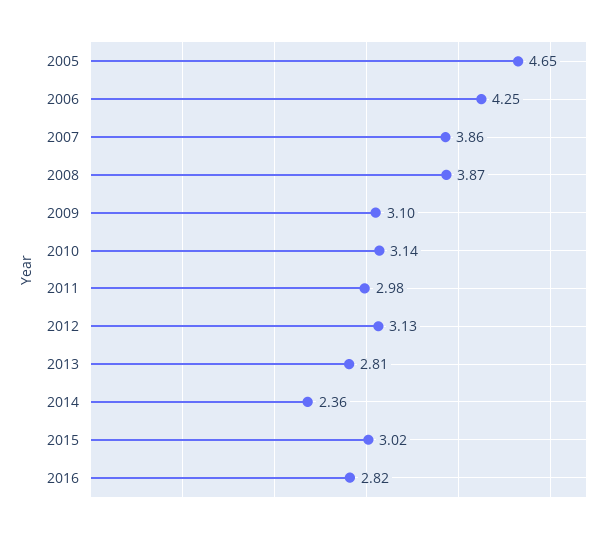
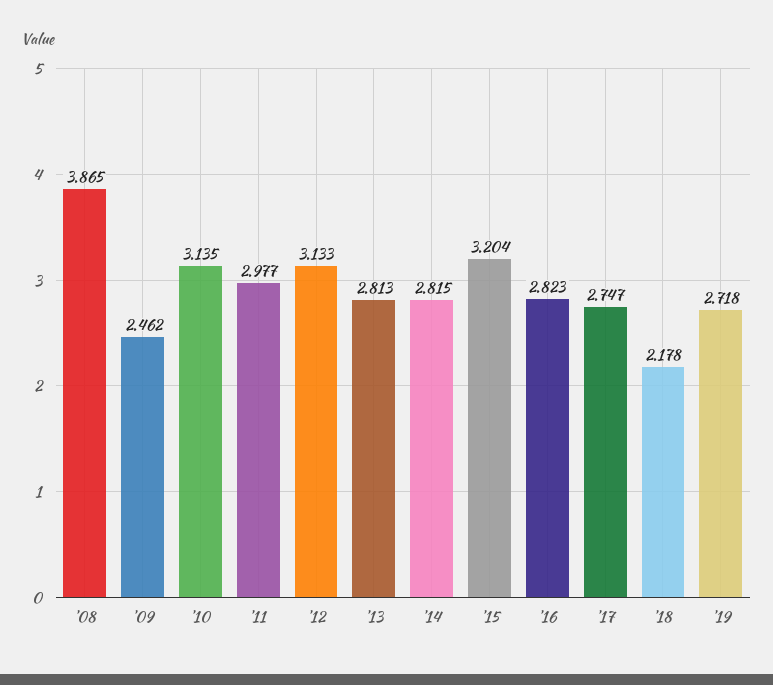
2005: 4.65 -> none
2006: 4.25 -> none
2007: 3.86 -> none
2009: 3.1 -> 2.462
2014: 2.36 -> 2.815
2015: 3.02 -> 3.204
'17: none -> 2.747
'18: none -> 2.178
'19: none -> 2.718

